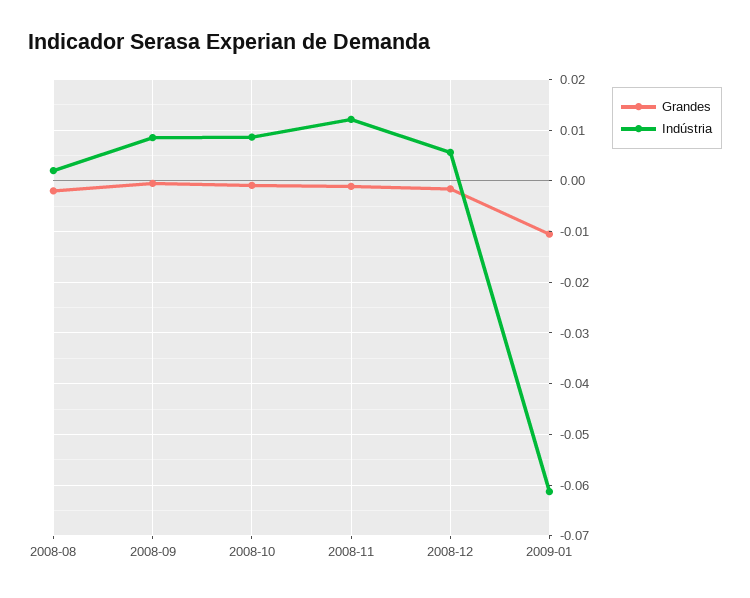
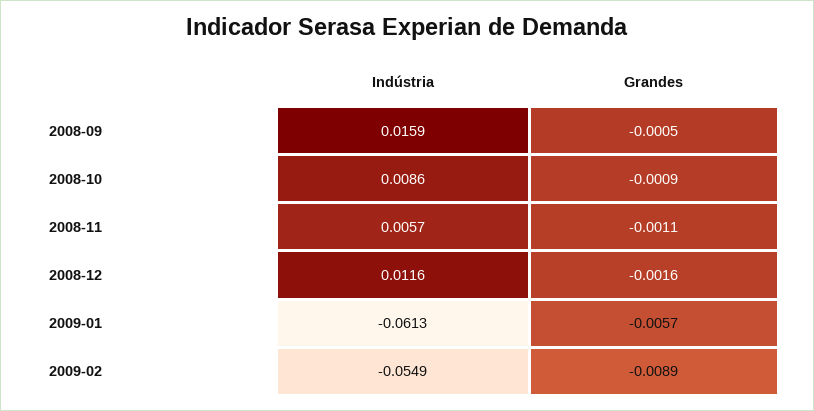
Grandes, 2008-08: -0.002 -> none
Indústria, 2008-08: 0.002 -> none
Indústria, 2008-09: 0.008 -> 0.0159
Indústria, 2008-11: 0.012 -> 0.0057
Indústria, 2008-12: 0.006 -> 0.0116
Grandes, 2009-01: -0.01 -> -0.0057
Indústria, 2009-02: none -> -0.0549
Grandes, 2009-02: none -> -0.0089

